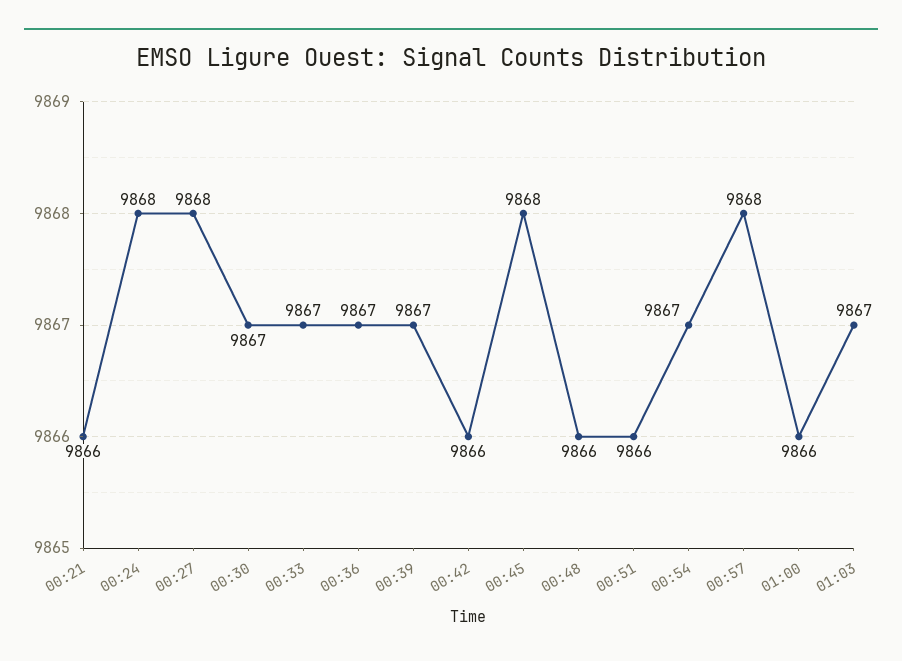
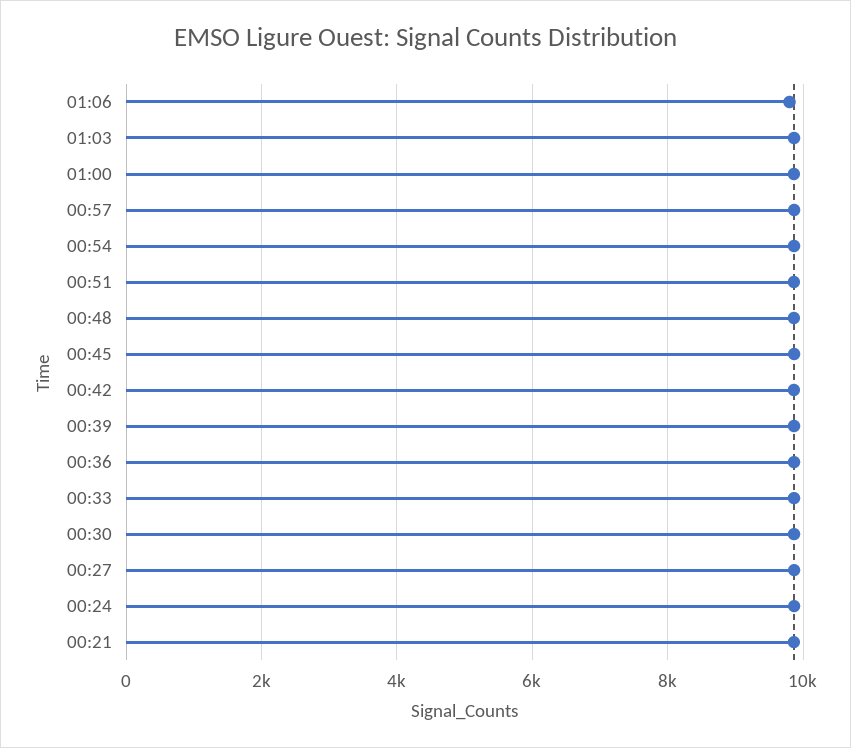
01:06: none -> 9800

